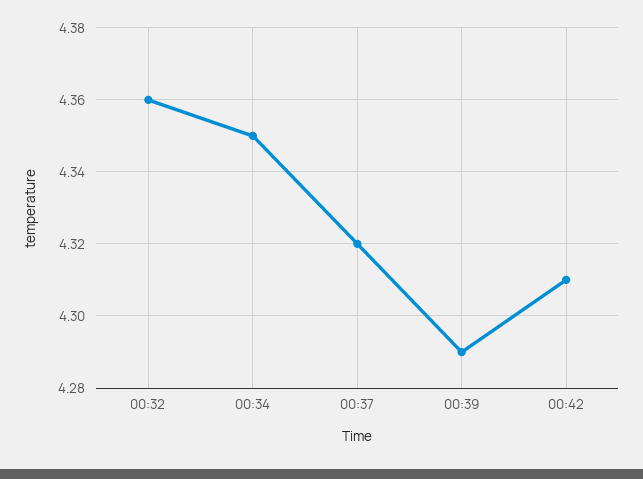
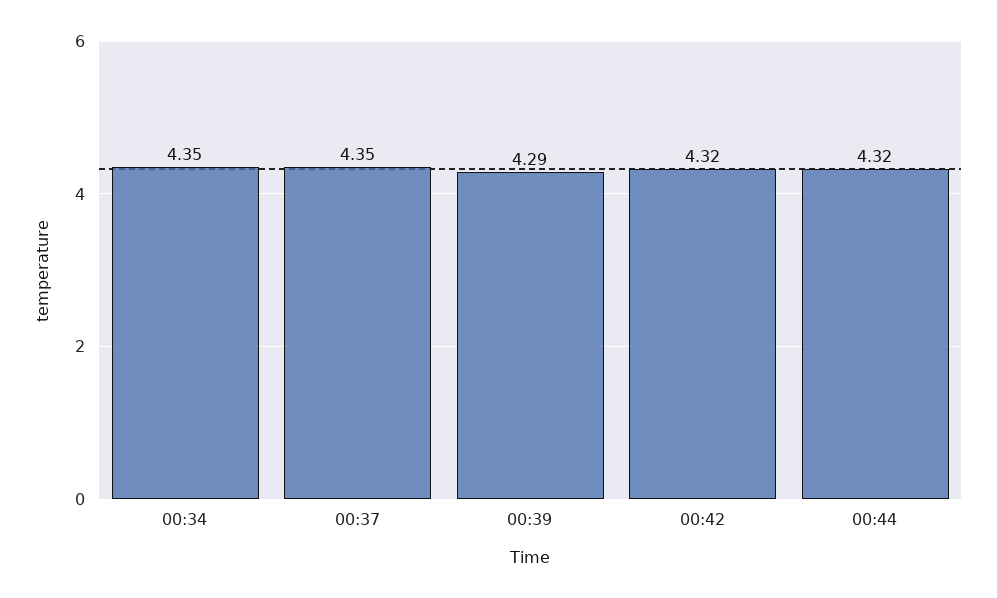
00:32: 4.36 -> none
00:37: 4.32 -> 4.35
00:42: 4.31 -> 4.32
00:44: none -> 4.32

